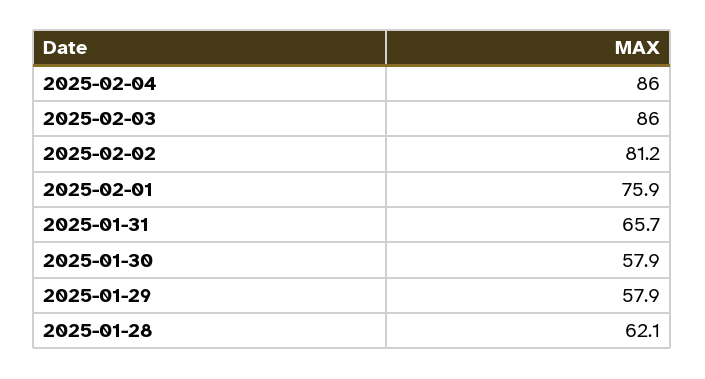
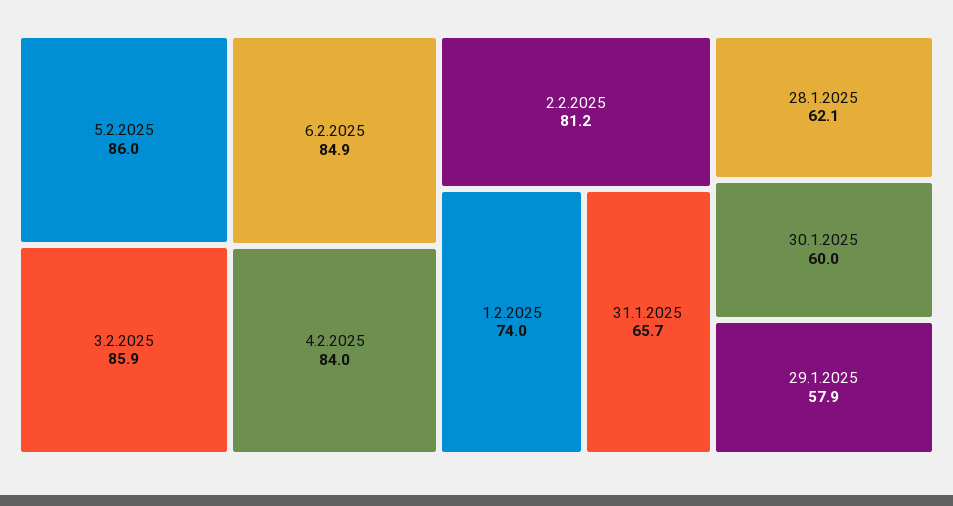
2025-02-04: 86 -> 84
2025-02-03: 86 -> 85.9
2025-02-01: 75.9 -> 74
2025-01-30: 57.9 -> 60
5.2.2025: none -> 86
6.2.2025: none -> 84.9

